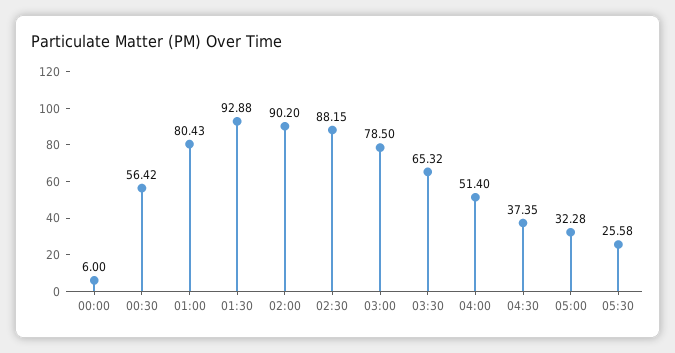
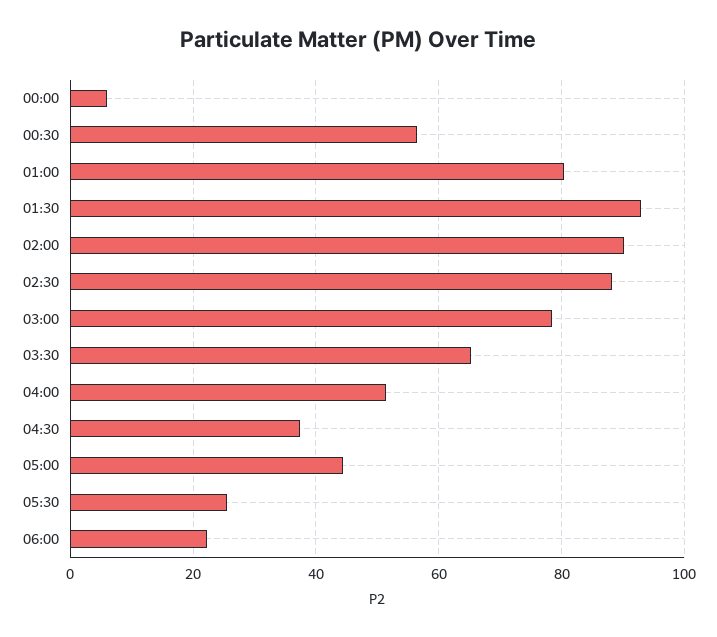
05:00: 32.28 -> 44
06:00: none -> 22

